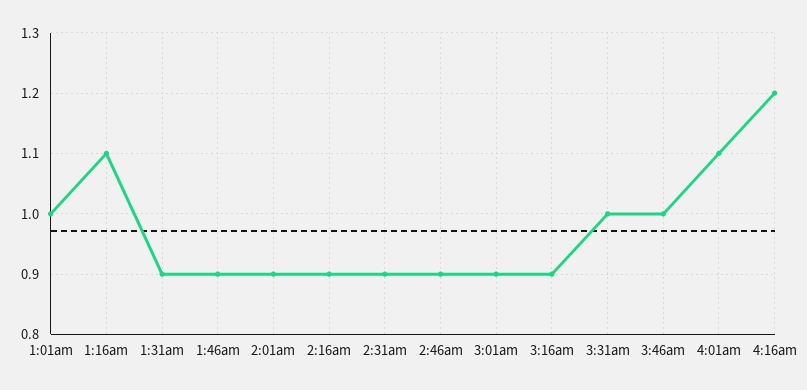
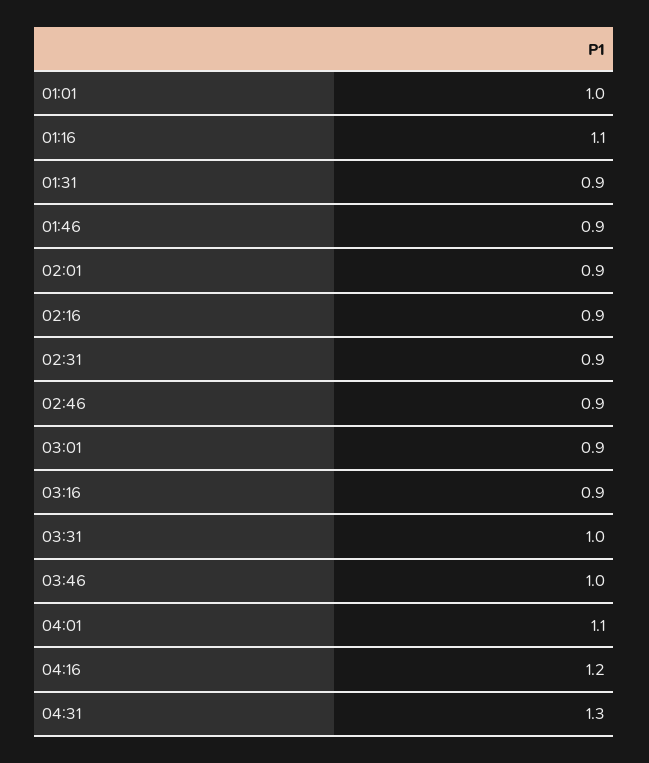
04:31: none -> 1.3

